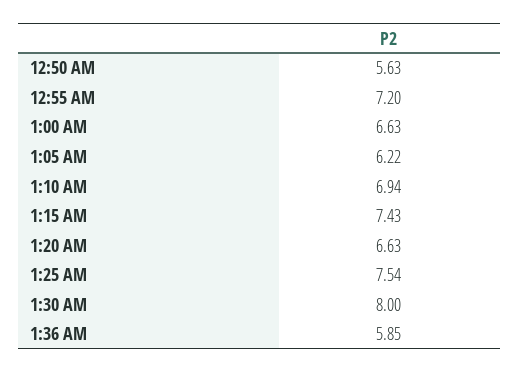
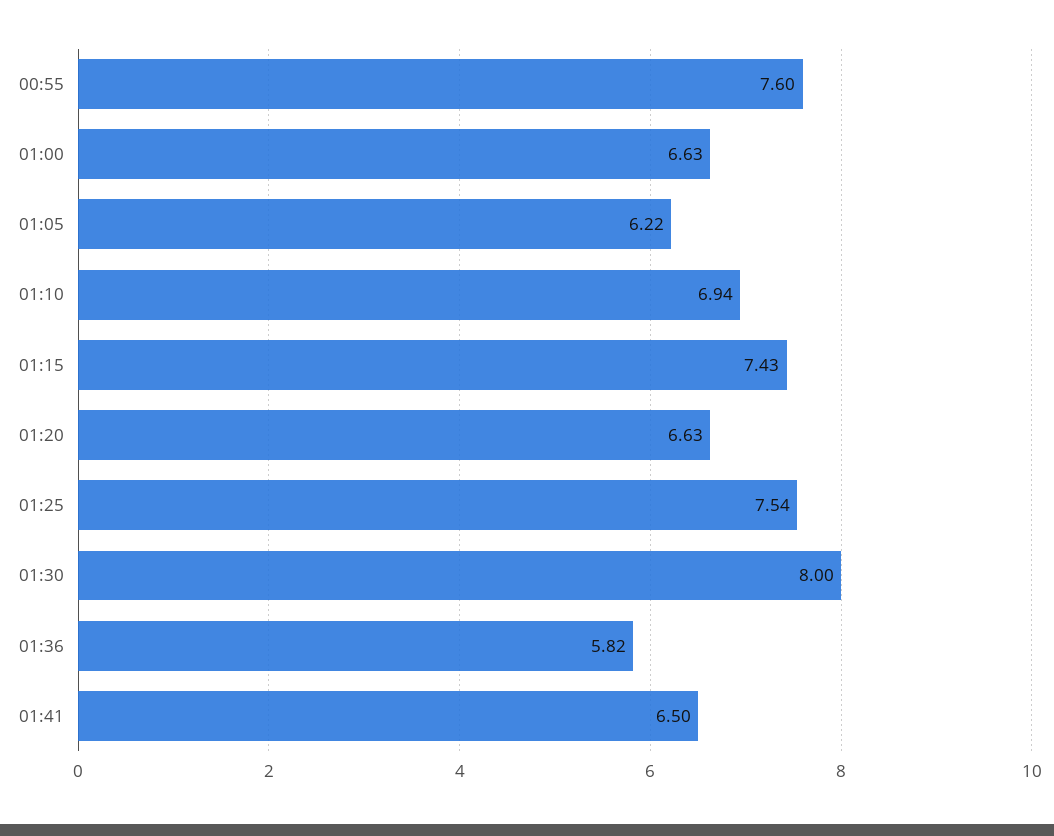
12:50 AM: 5.63 -> none
12:55 AM: 7.2 -> 7.6
1:36 AM: 5.85 -> 5.82
01:41: none -> 6.5

